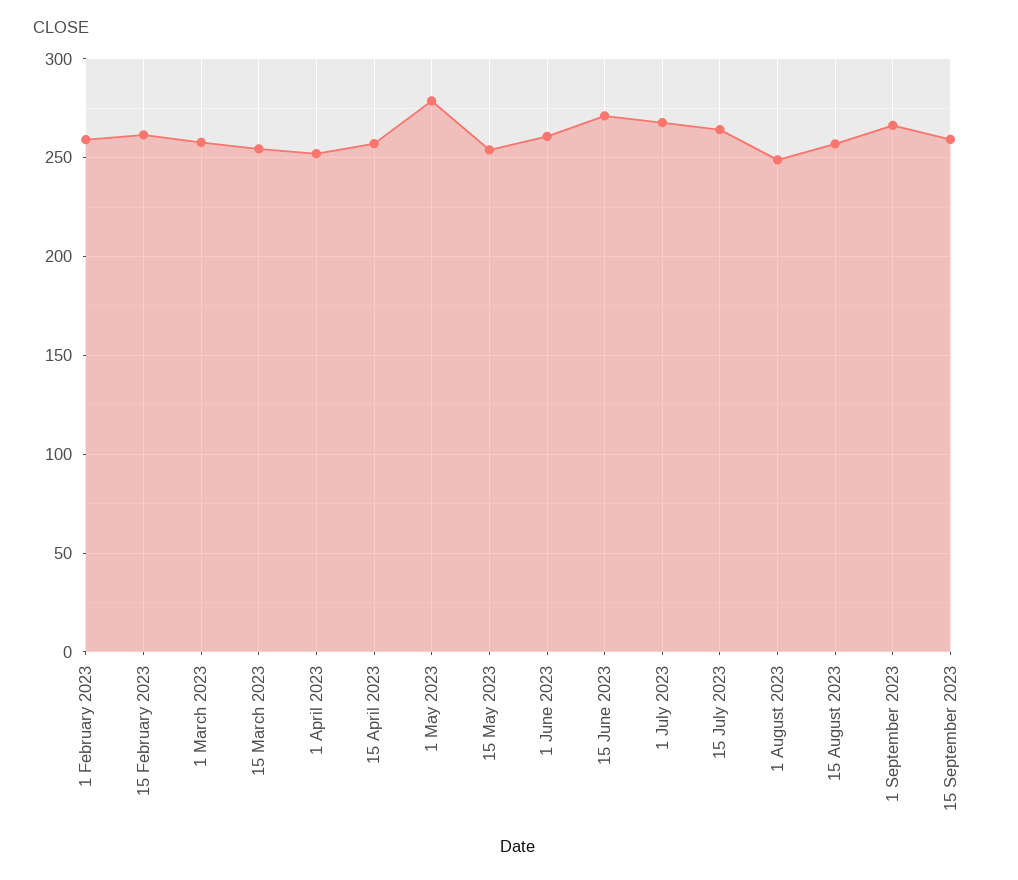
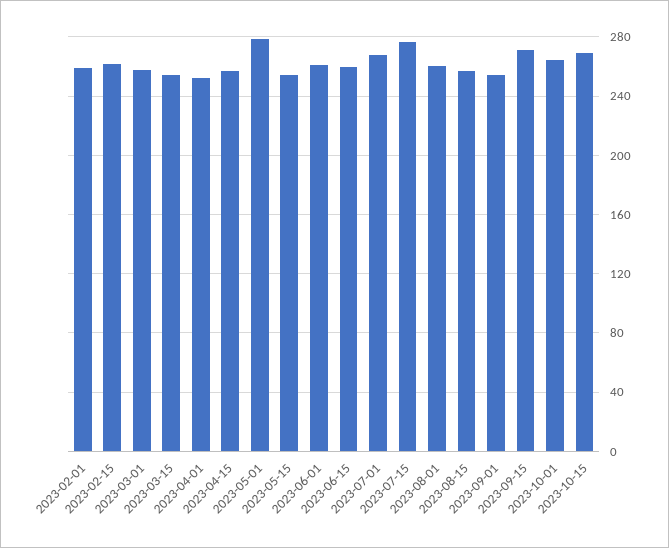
15 June 2023: 270 -> 260
15 July 2023: 265 -> 275
1 August 2023: 250 -> 260
1 September 2023: 265 -> 255
15 September 2023: 260 -> 270
2023-10-01: none -> 265
2023-10-15: none -> 270

